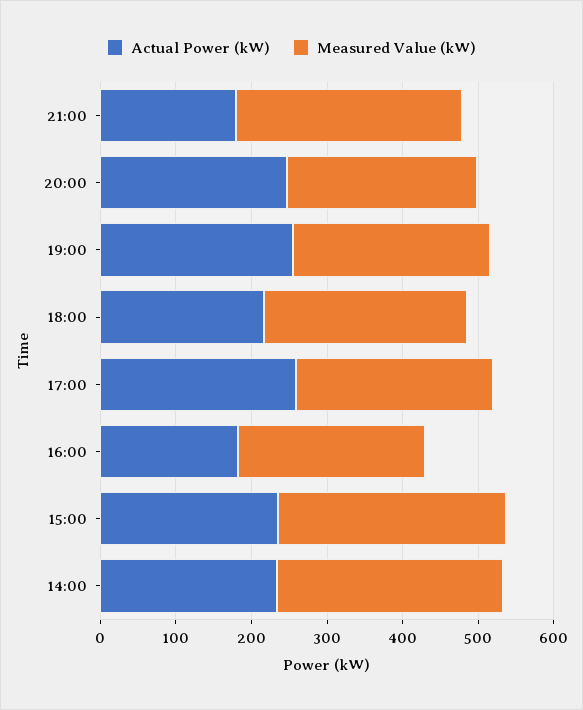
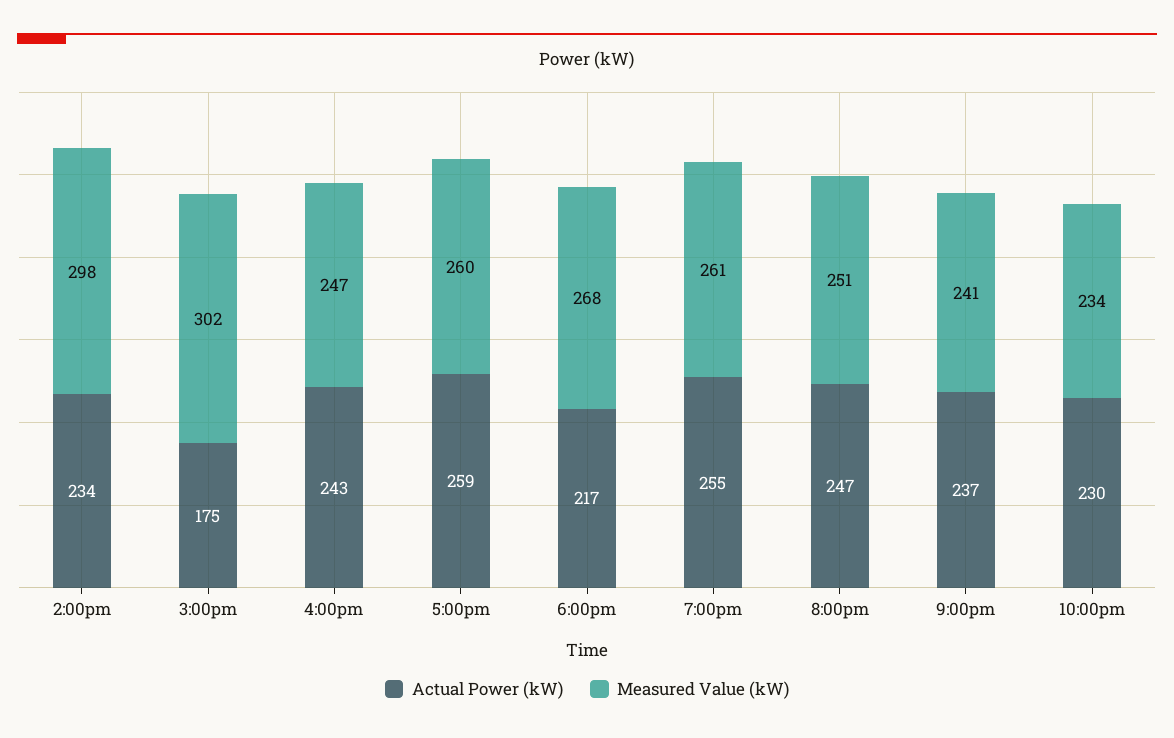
Actual Power (kW), 21:00: 180 -> 237
Measured Value (kW), 21:00: 300 -> 241
Actual Power (kW), 16:00: 180 -> 243
Actual Power (kW), 15:00: 240 -> 175
Actual Power (kW), 10:00pm: none -> 230
Measured Value (kW), 10:00pm: none -> 234

